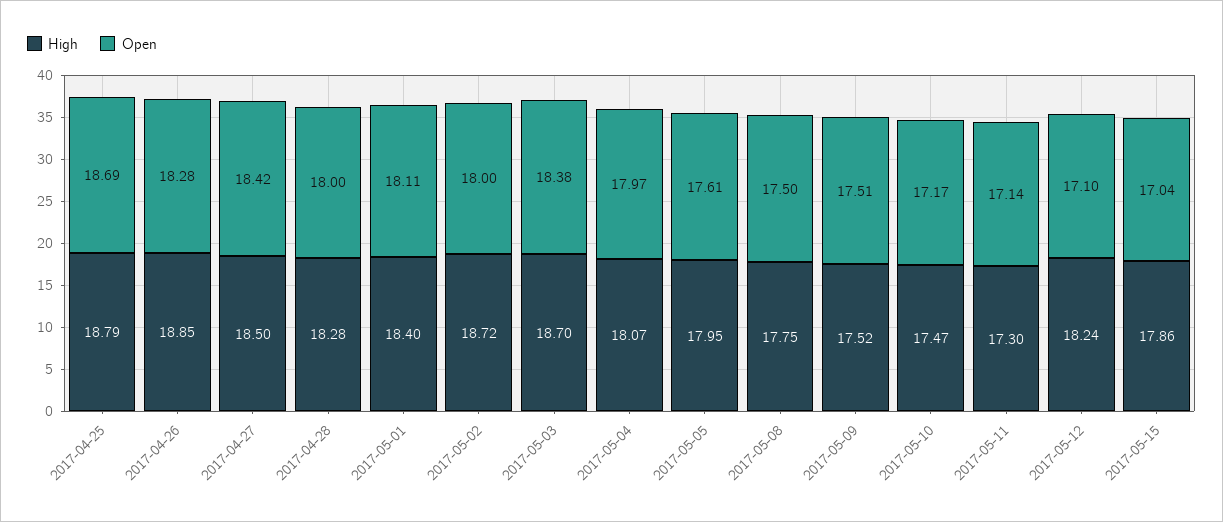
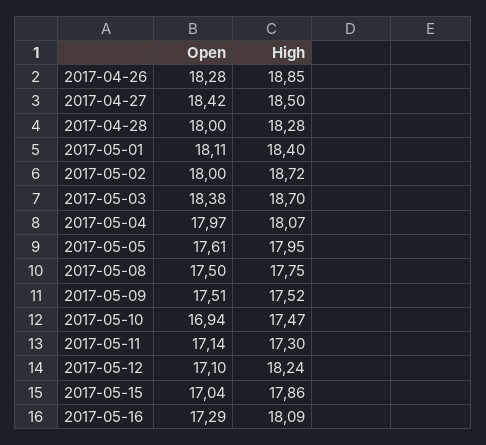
High, 2017-04-25: 18.79 -> none
Open, 2017-04-25: 18.69 -> none
Open, 2017-05-10: 17.17 -> 16.94
Open, 2017-05-16: none -> 17.29
High, 2017-05-16: none -> 18.09

